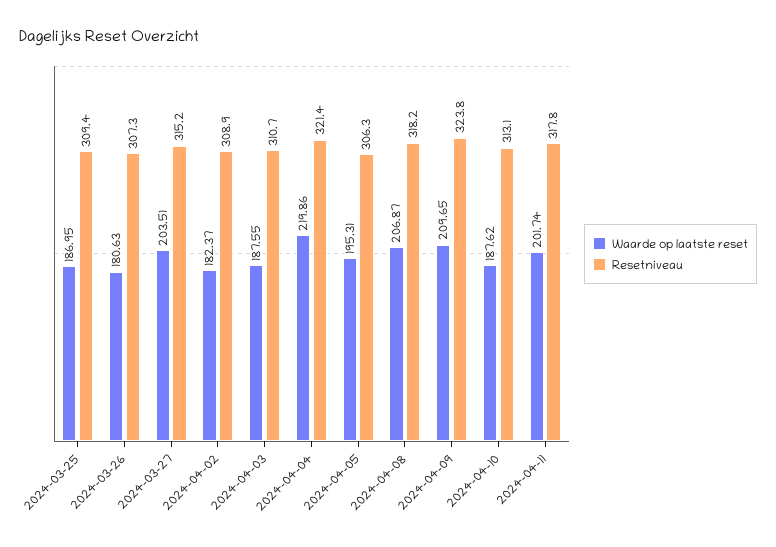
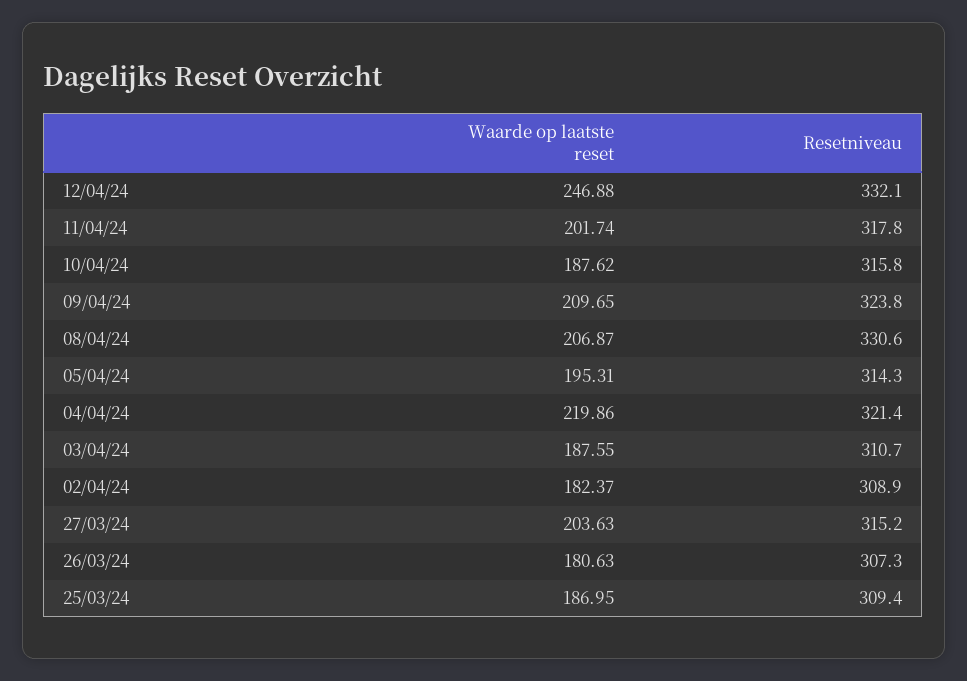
Waarde op laatste reset, 2024-03-27: 203.51 -> 203.63
Resetniveau, 2024-04-05: 306.3 -> 314.3
Resetniveau, 2024-04-08: 318.2 -> 330.6
Resetniveau, 2024-04-10: 313.1 -> 315.8
Waarde op laatste reset, 12/04/24: none -> 246.88
Resetniveau, 12/04/24: none -> 332.1

